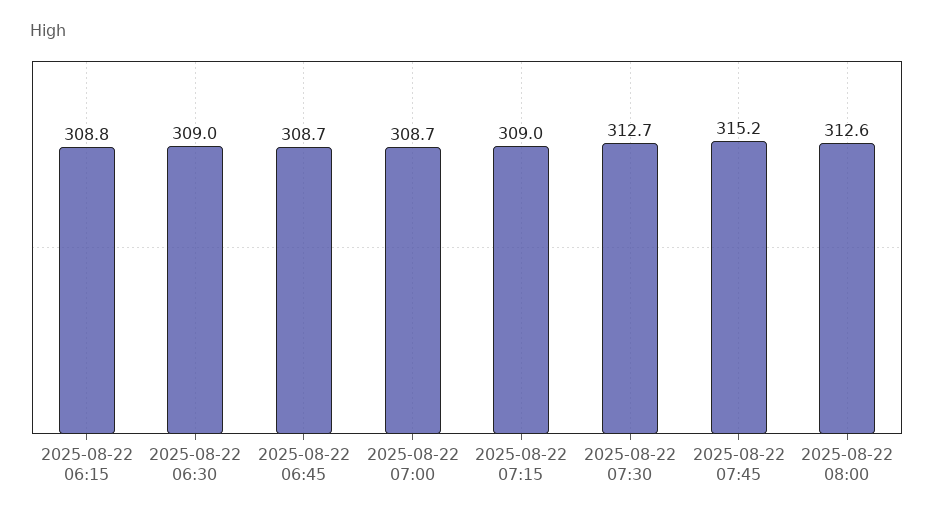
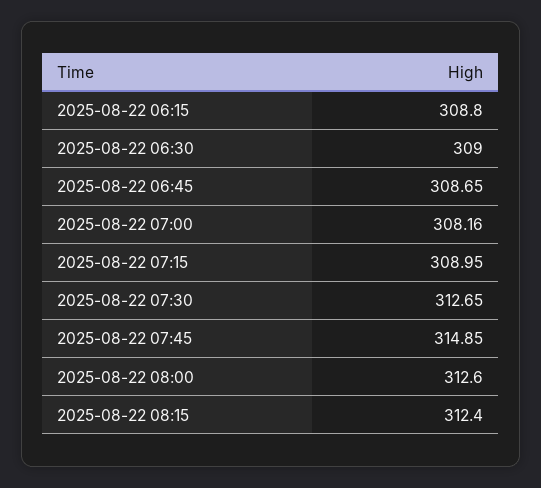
2025-08-22 07:00: 308.7 -> 308.16
2025-08-22 07:45: 315.2 -> 314.85
2025-08-22 08:15: none -> 312.4

